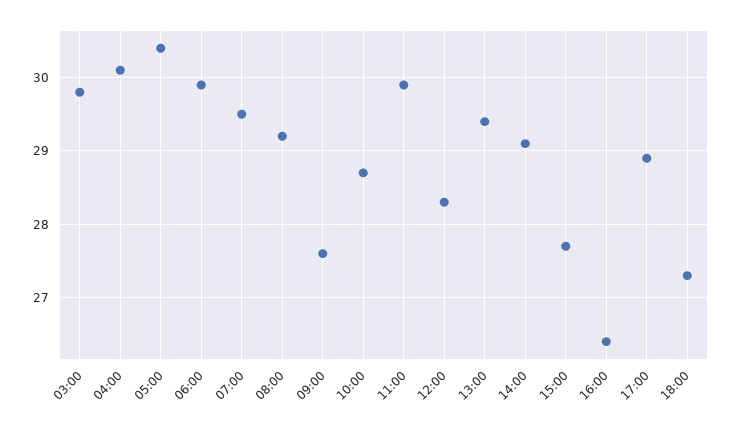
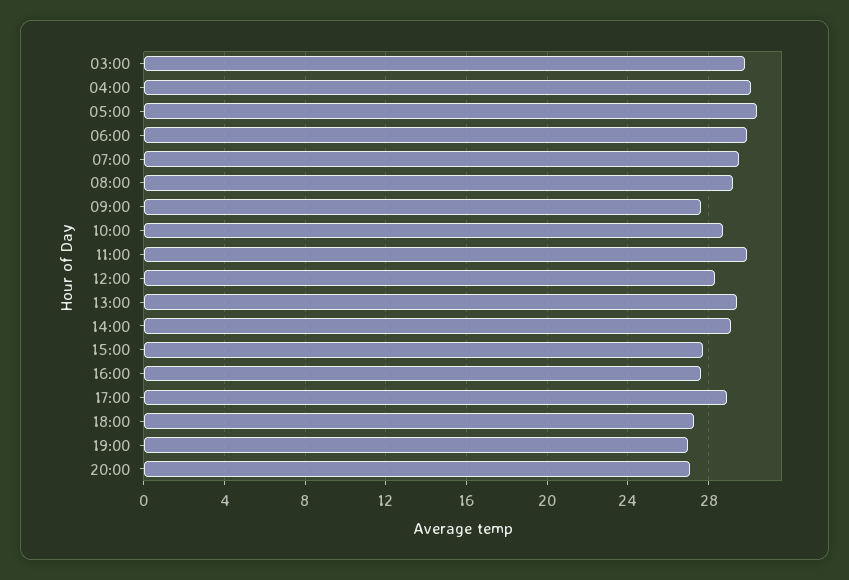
16:00: 26.4 -> 27.5
19:00: none -> 27
20:00: none -> 27

